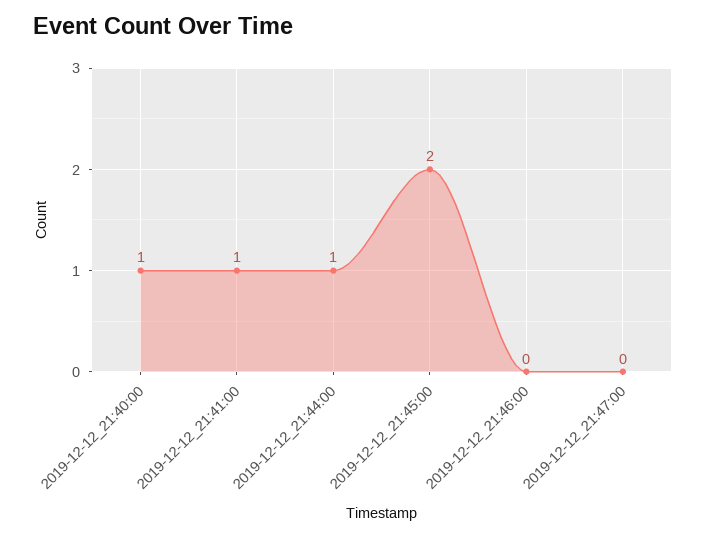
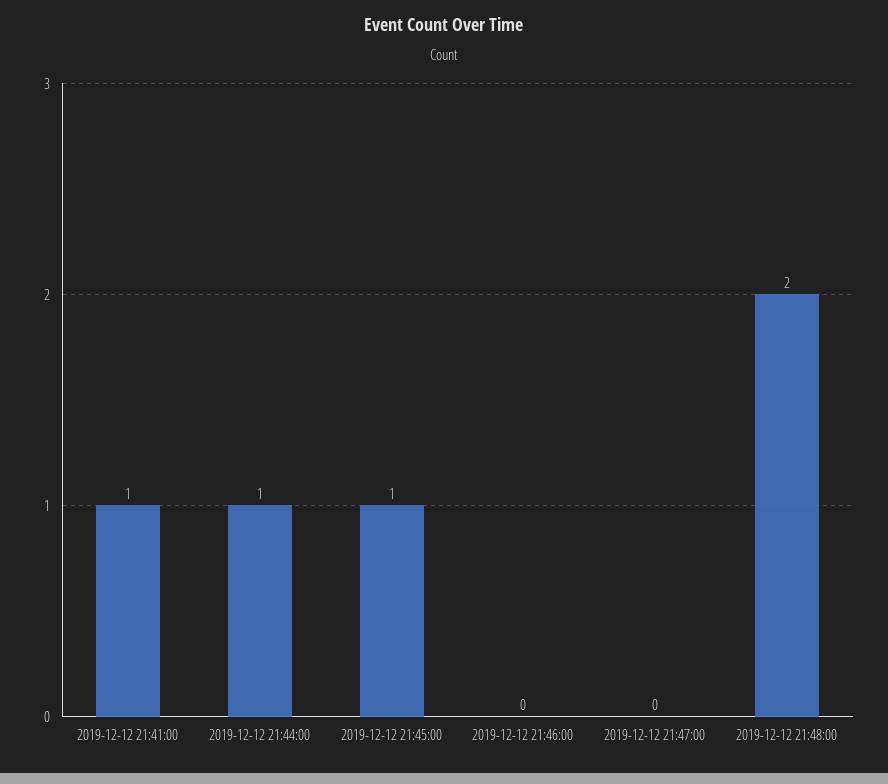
2019-12-12_21:40:00: 1 -> none
2019-12-12_21:45:00: 2 -> 1
2019-12-12 21:48:00: none -> 2

